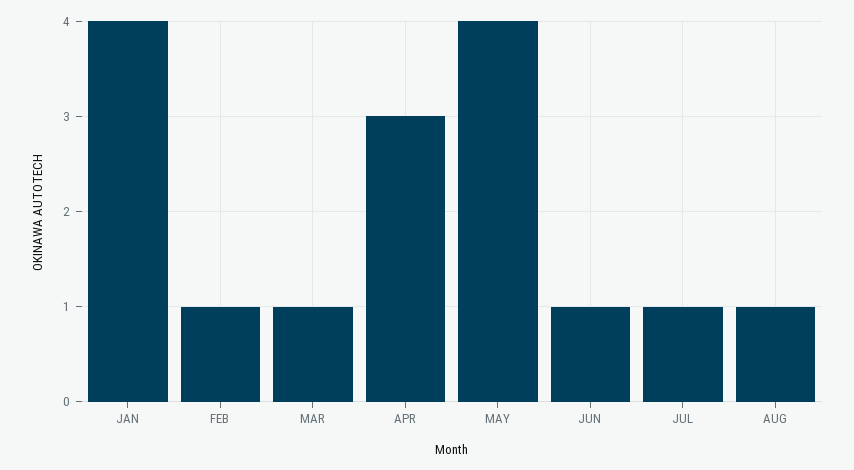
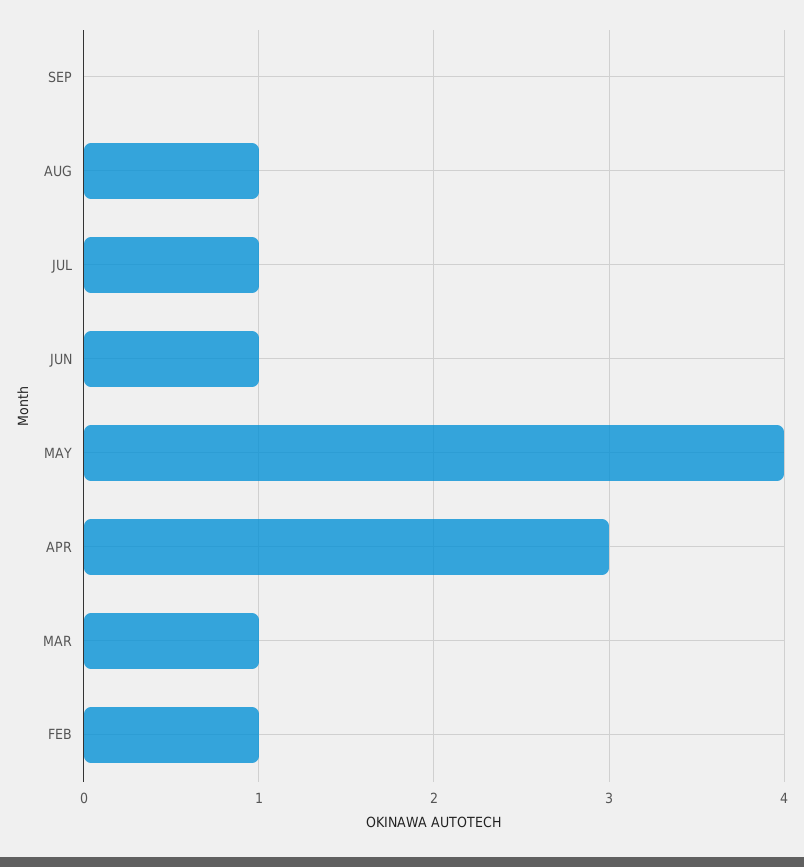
JAN: 4 -> none
SEP: none -> 0

